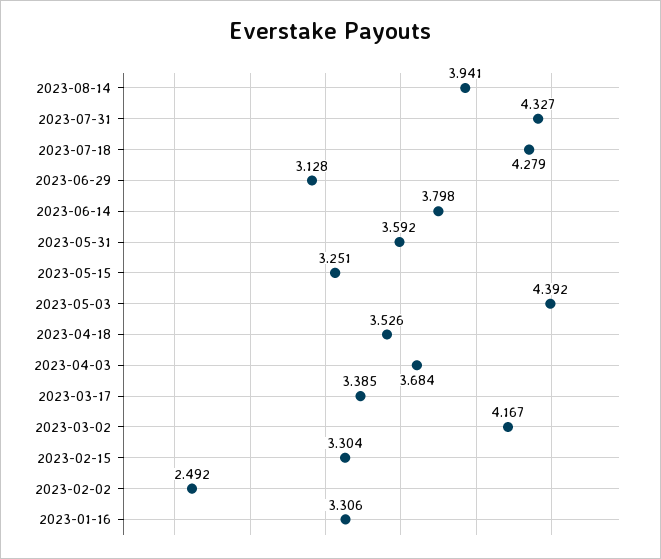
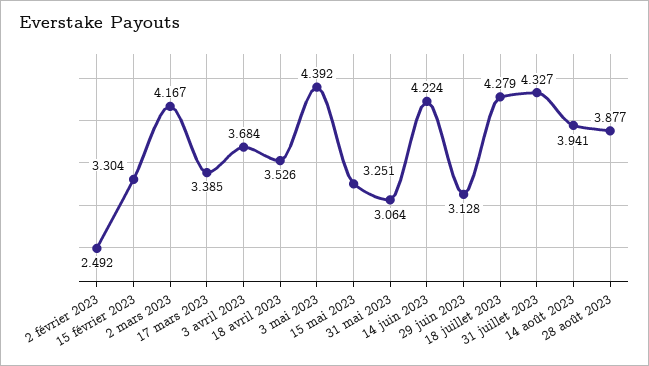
2023-06-14: 3.798 -> 4.224
2023-05-31: 3.592 -> 3.064
2023-01-16: 3.306 -> none
28 août 2023: none -> 3.877

